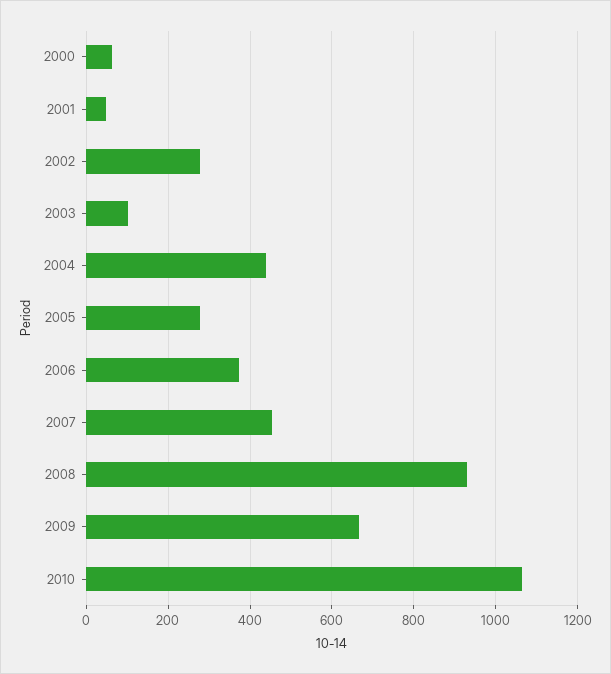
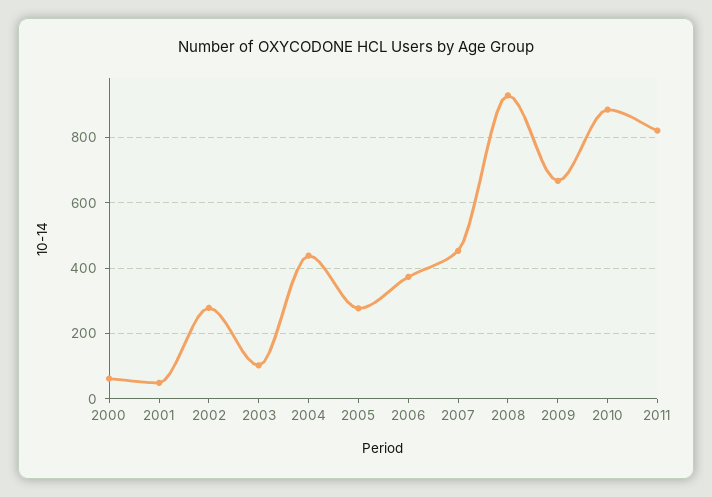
2010: 1060 -> 880
2011: none -> 820

